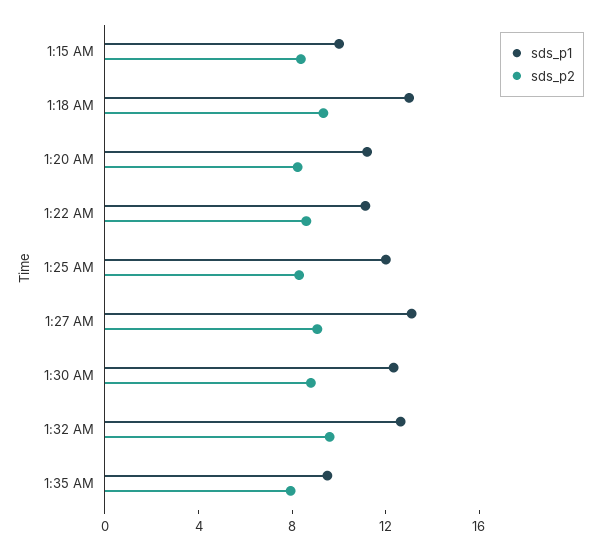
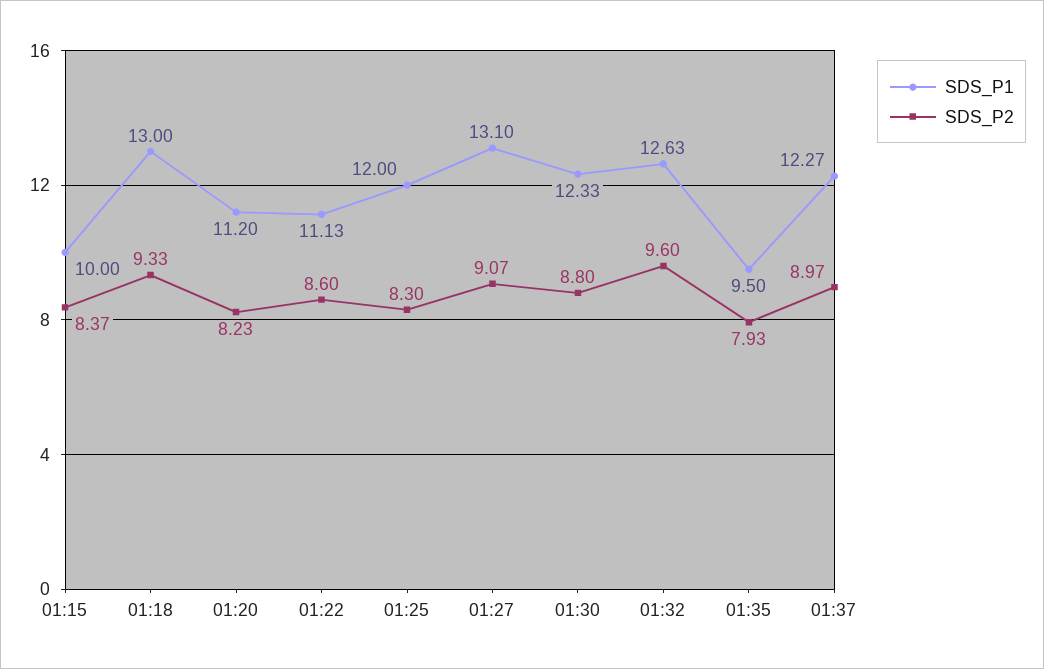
sds_p1, 01:37: none -> 12.27
sds_p2, 01:37: none -> 8.97

